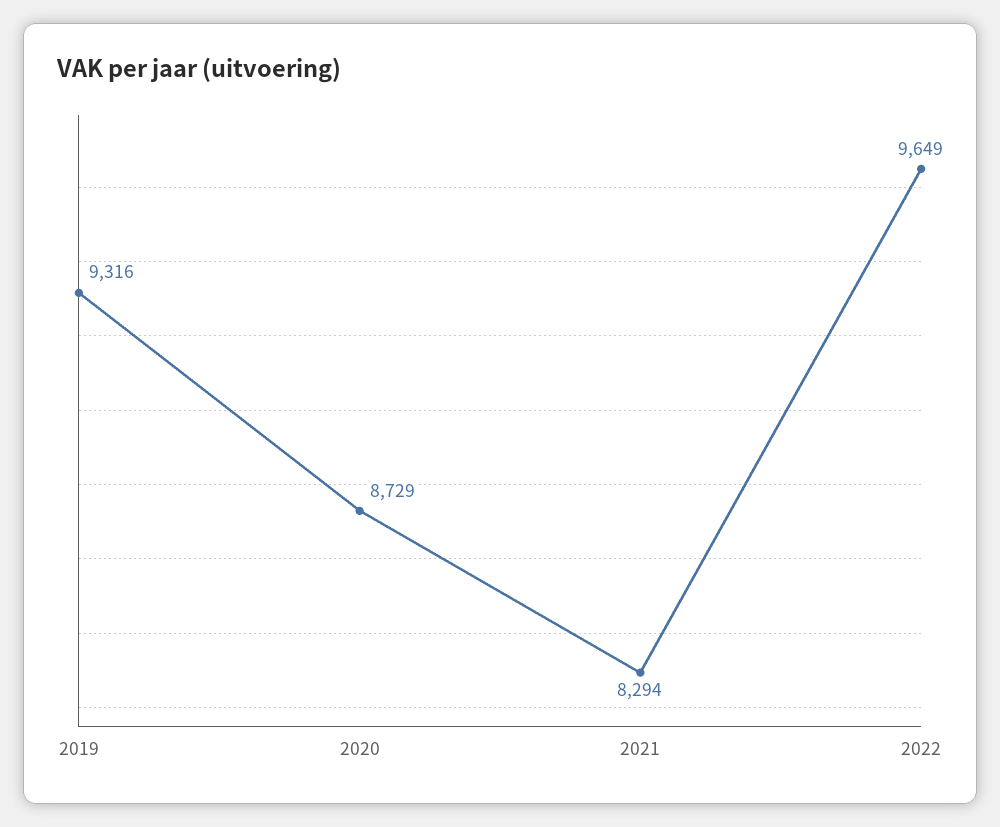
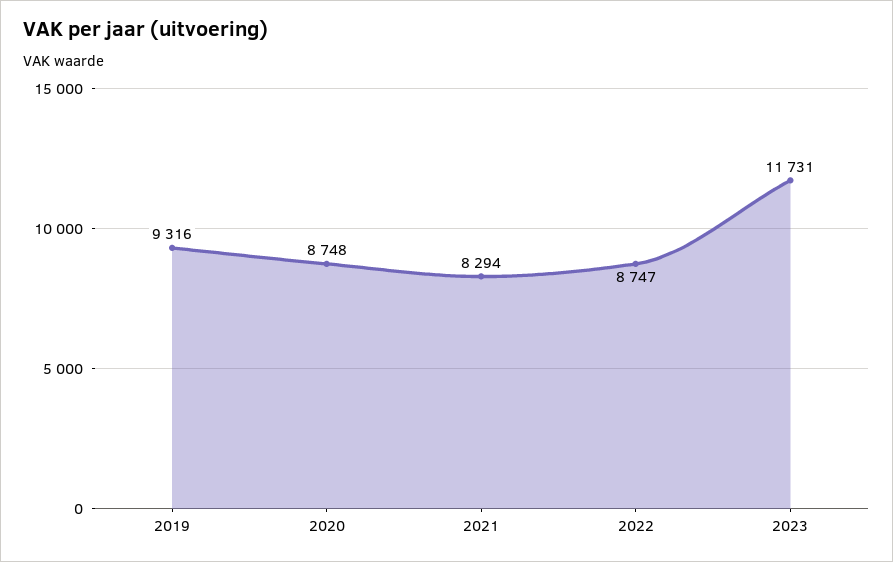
2020: 8729 -> 8748
2022: 9649 -> 8747
2023: none -> 11731

